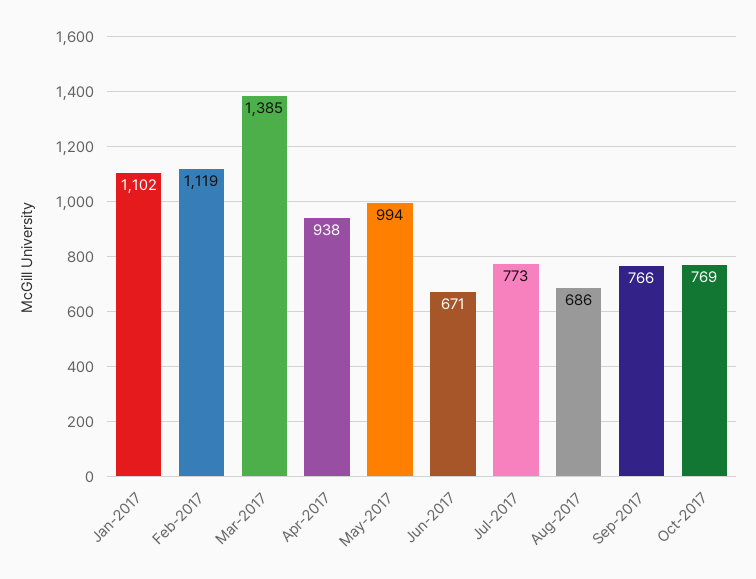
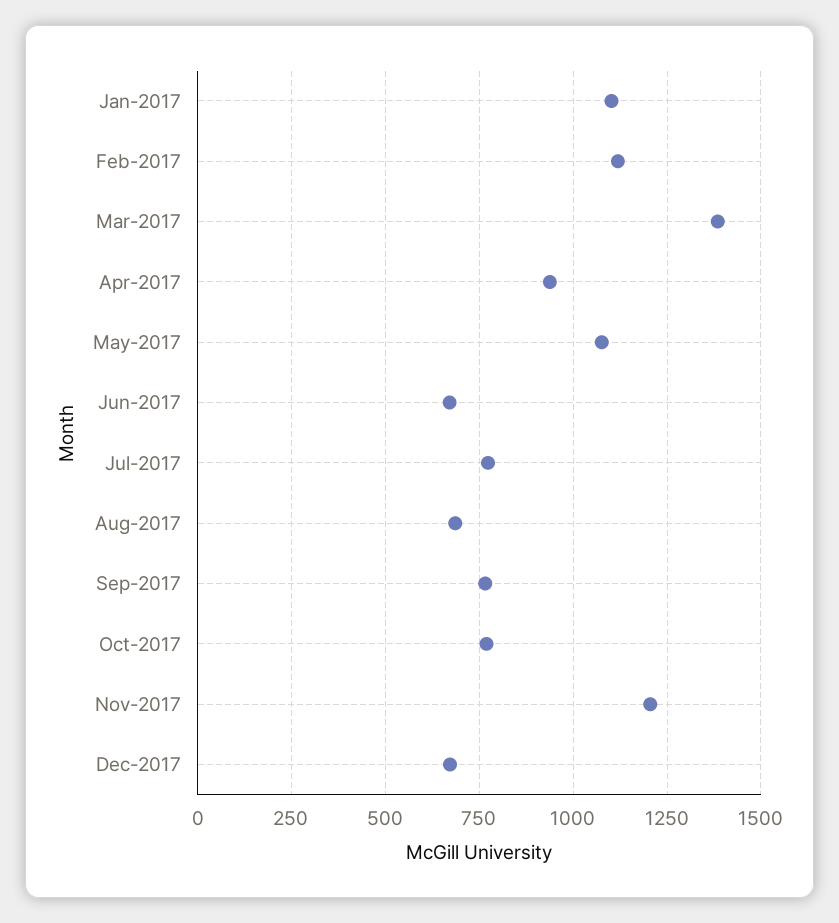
May-2017: 994 -> 1075
Nov-2017: none -> 1200
Dec-2017: none -> 675

